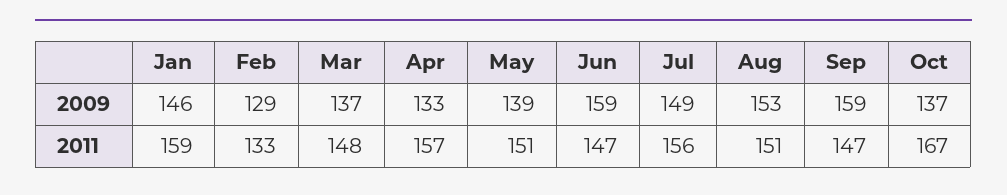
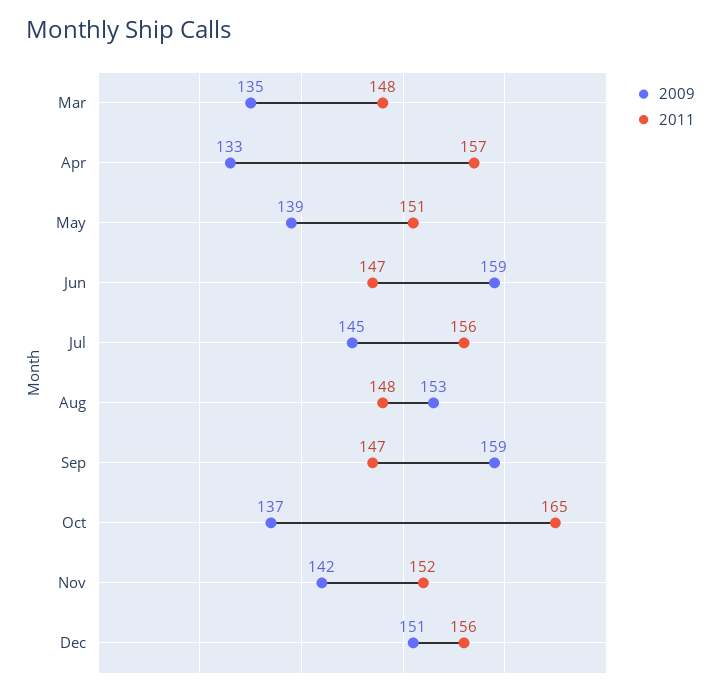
2009, Jan: 146 -> none
2009, Feb: 129 -> none
2009, Mar: 137 -> 135
2009, Jul: 149 -> 145
2011, Jan: 159 -> none
2011, Feb: 133 -> none
2011, Aug: 151 -> 148
2011, Oct: 167 -> 165
2009, Nov: none -> 142
2011, Nov: none -> 152
2009, Dec: none -> 151
2011, Dec: none -> 156

